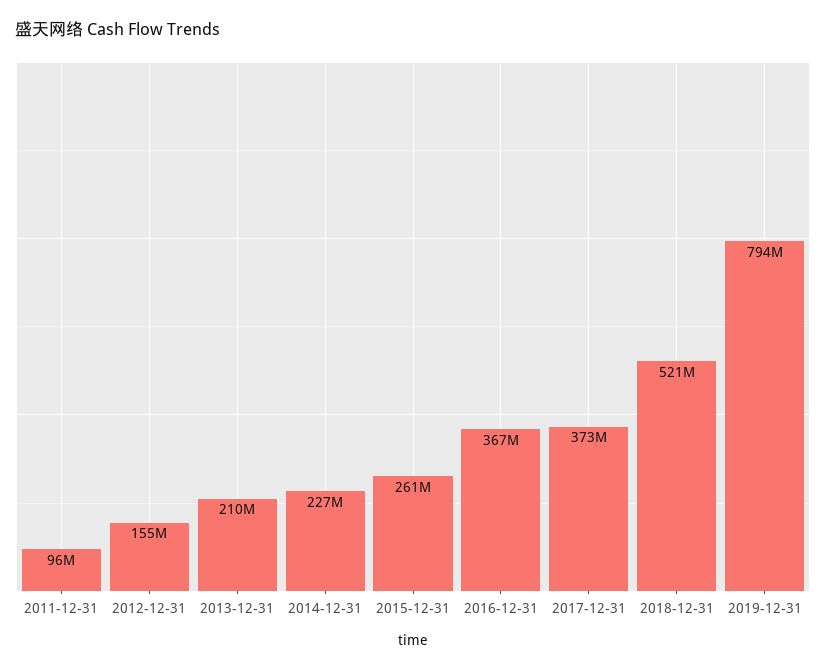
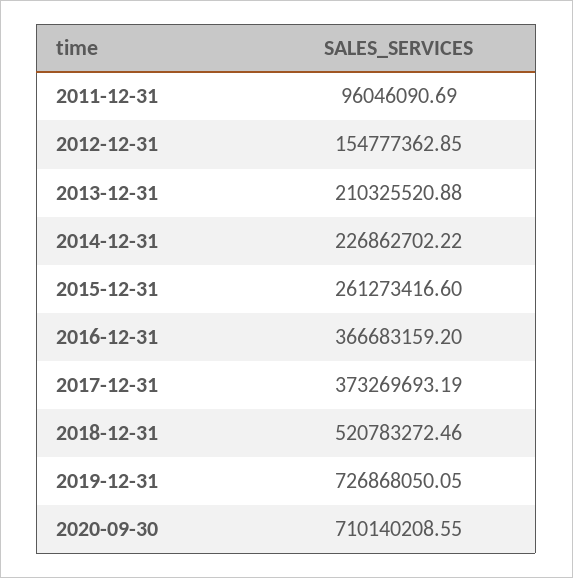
2019-12-31: 794000000 -> 726868050.05
2020-09-30: none -> 710140208.55

